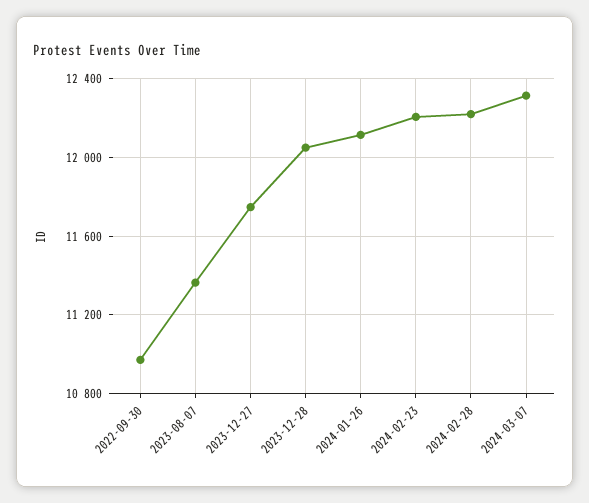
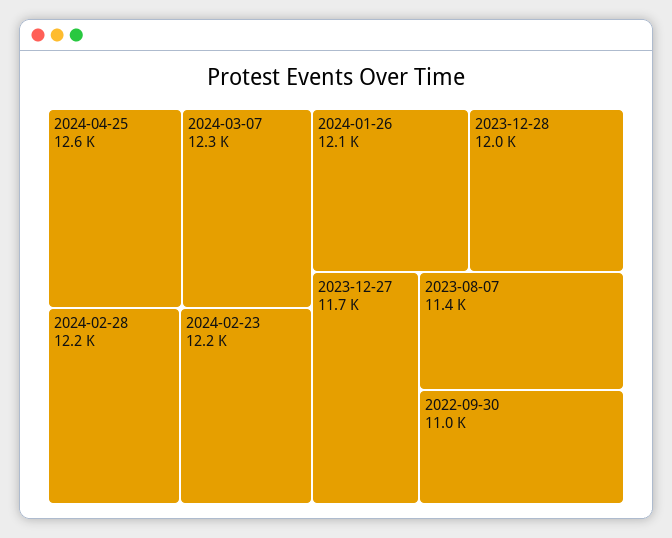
2024-04-25: none -> 12600

